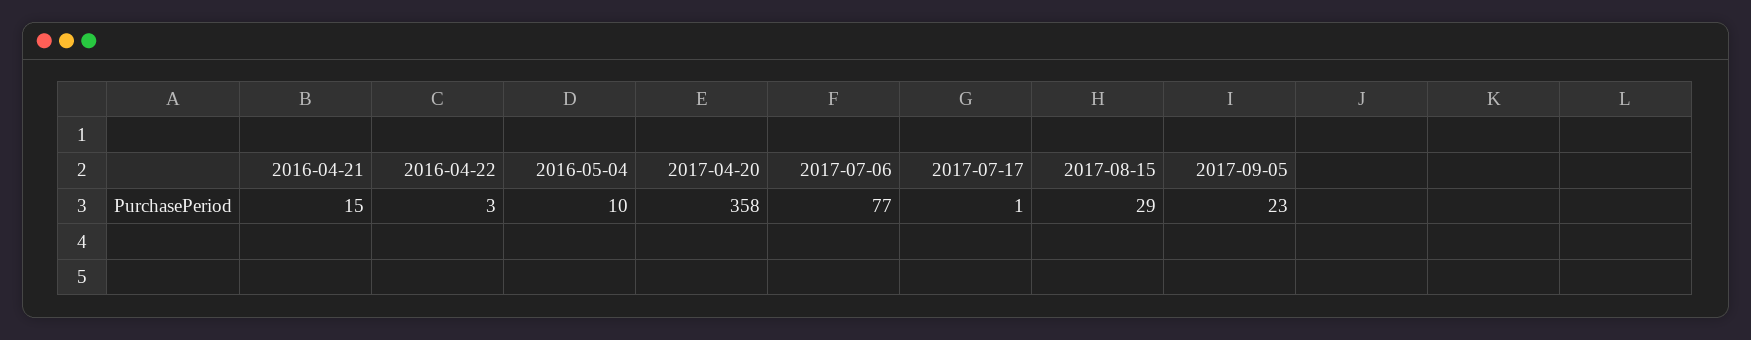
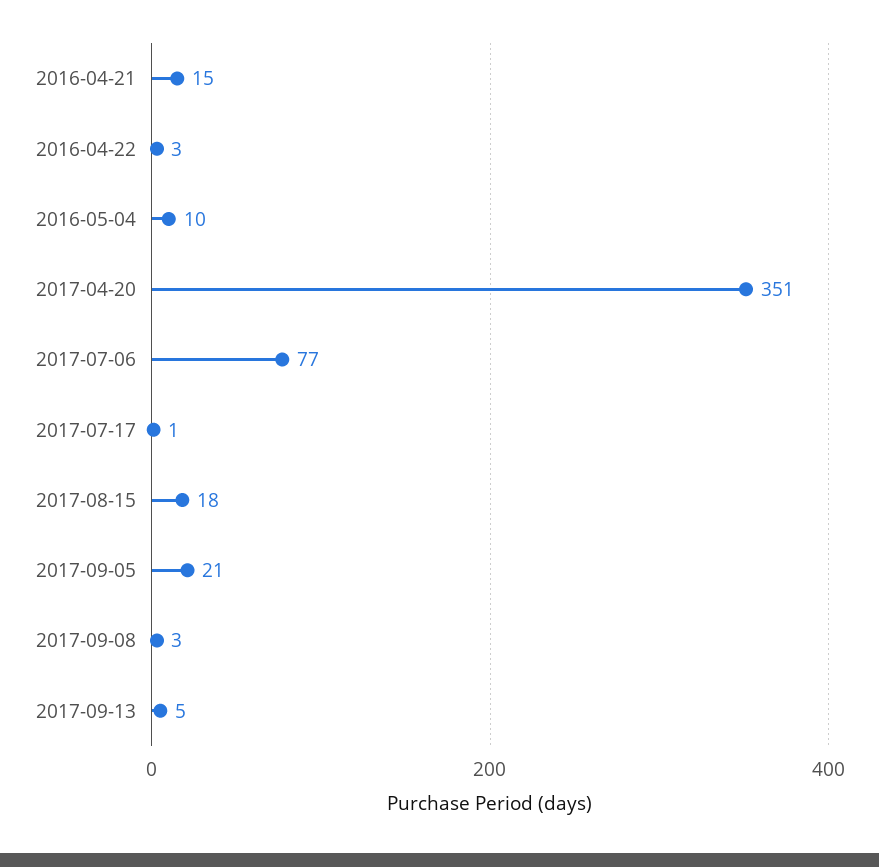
2017-04-20: 358 -> 351
2017-08-15: 29 -> 18
2017-09-05: 23 -> 21
2017-09-08: none -> 3
2017-09-13: none -> 5

